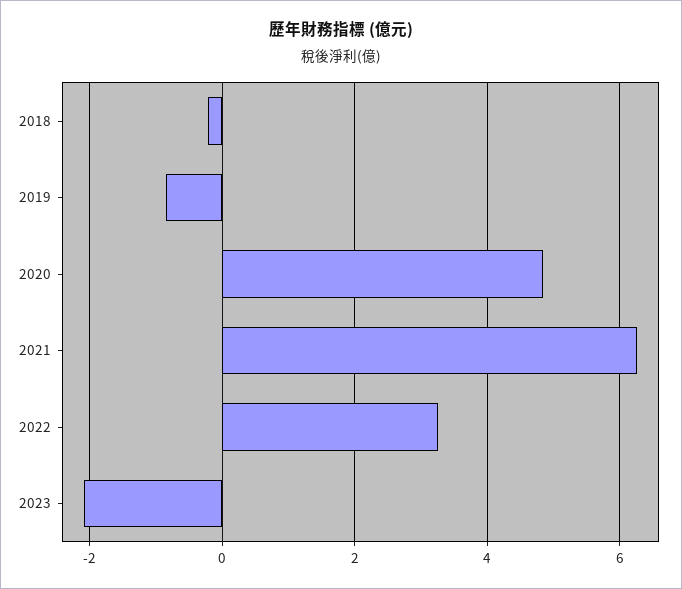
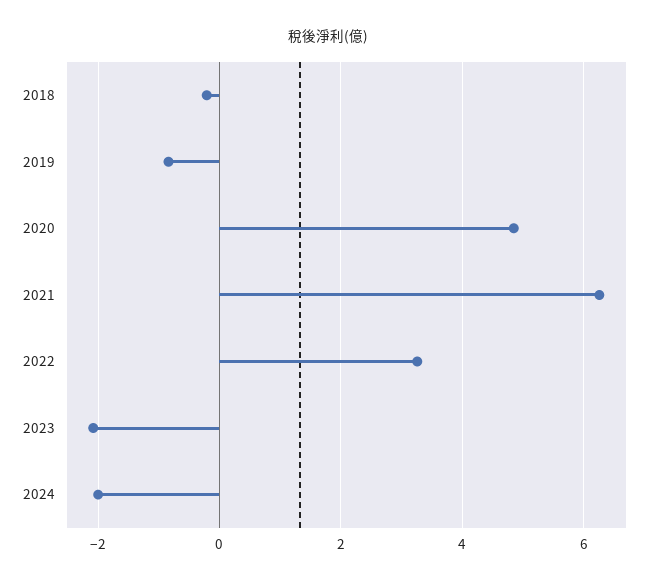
2024: none -> -2

